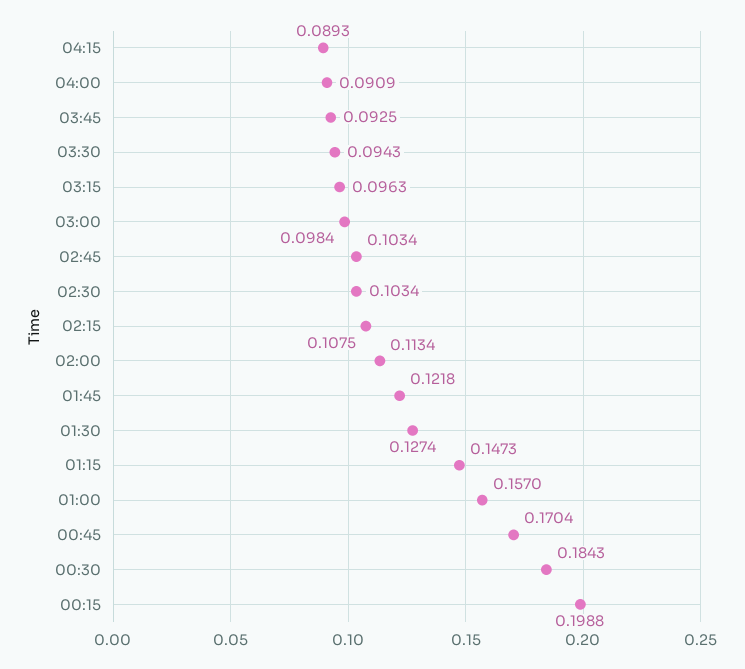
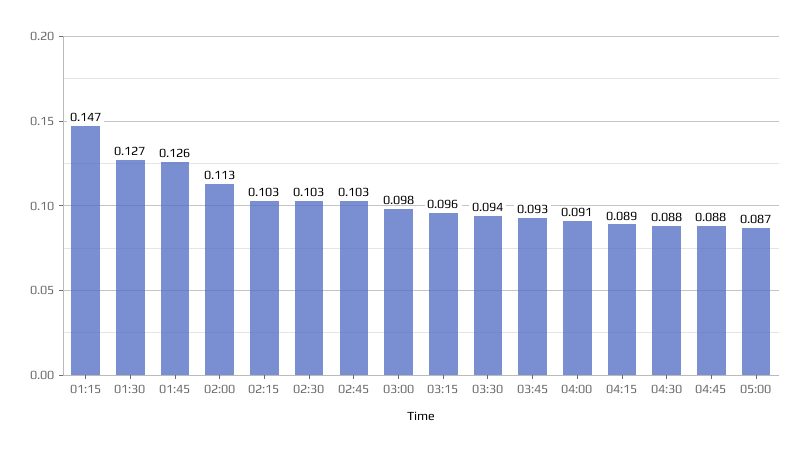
02:15: 0.1075 -> 0.103
01:45: 0.1218 -> 0.126
01:00: 0.157 -> none
00:45: 0.1704 -> none
00:30: 0.1843 -> none
00:15: 0.1988 -> none
04:30: none -> 0.088
04:45: none -> 0.088
05:00: none -> 0.087

